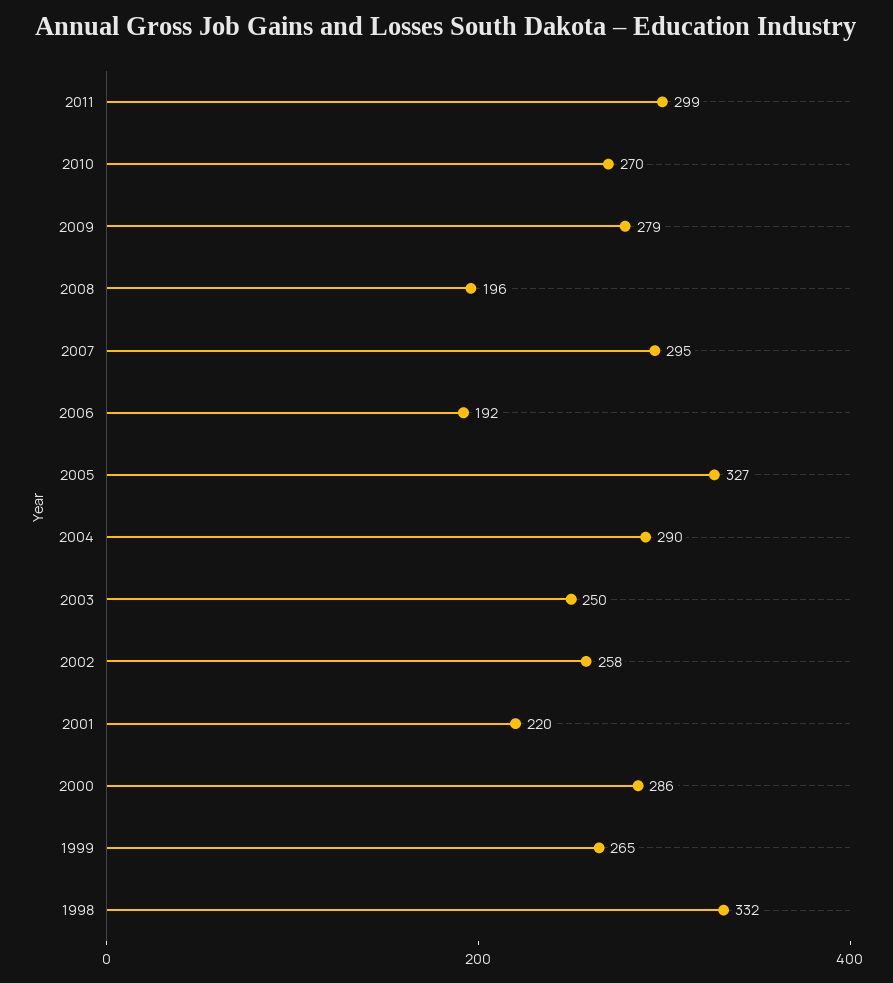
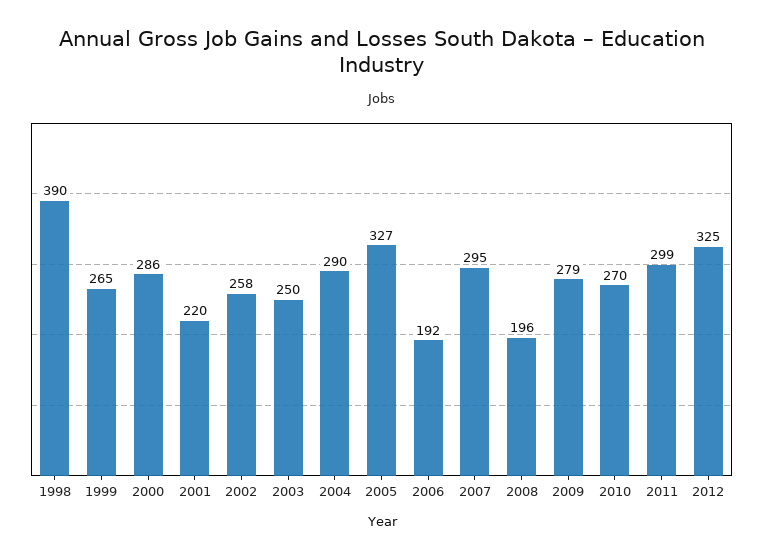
1998: 332 -> 390
2012: none -> 325

